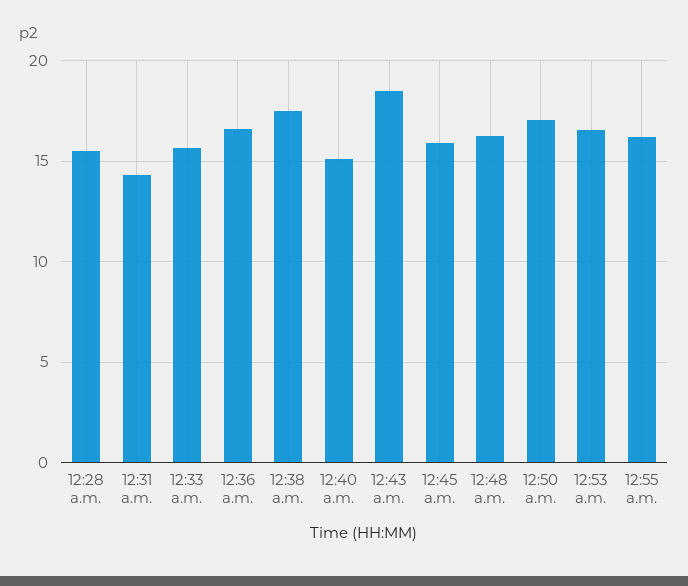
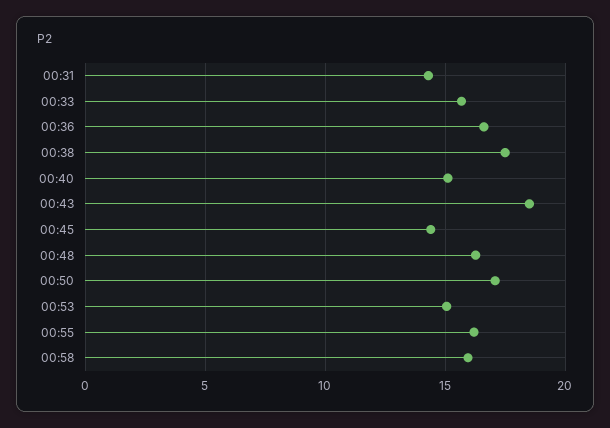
12:28 a.m.: 15.5 -> none
12:45 a.m.: 16 -> 14.5
12:53 a.m.: 16.5 -> 15
00:58: none -> 16

